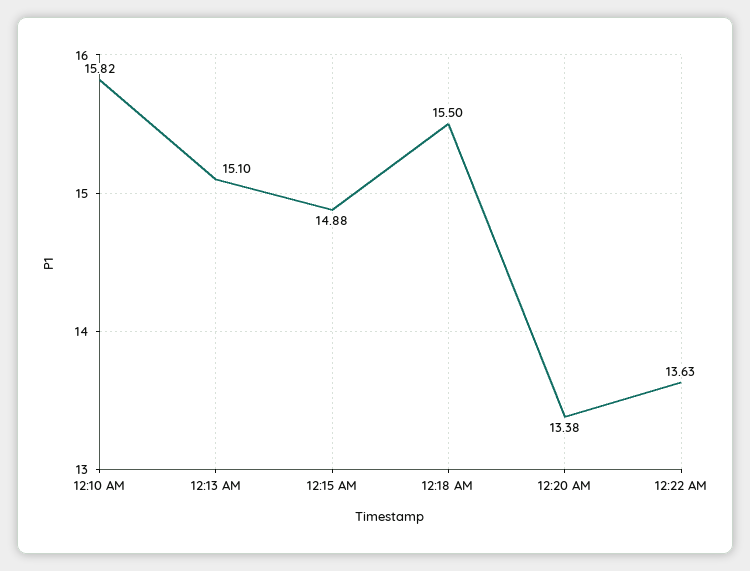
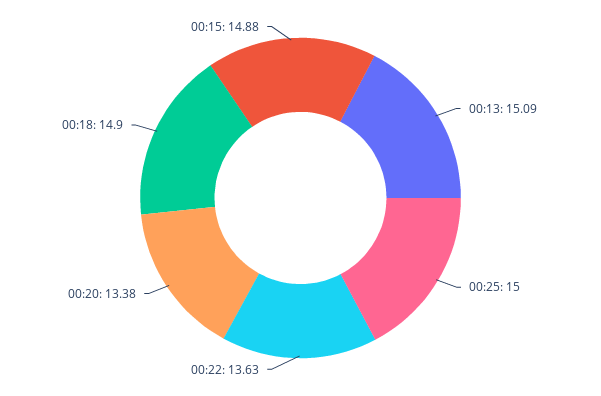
12:10 AM: 15.82 -> none
12:13 AM: 15.1 -> 15.09
12:18 AM: 15.5 -> 14.9
00:25: none -> 15

